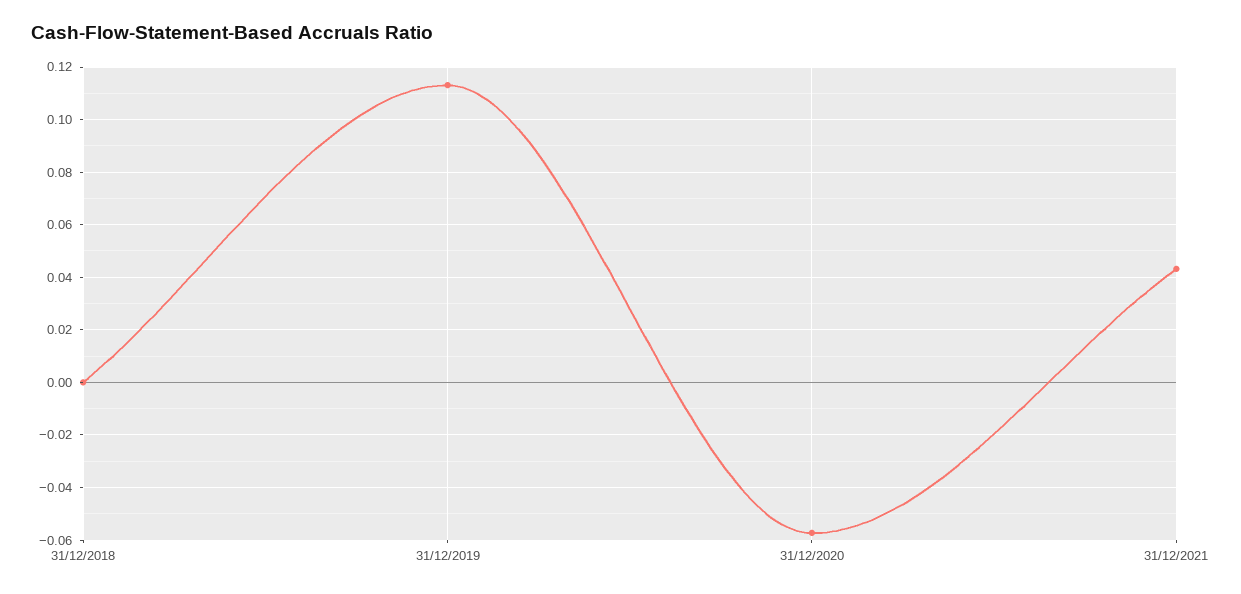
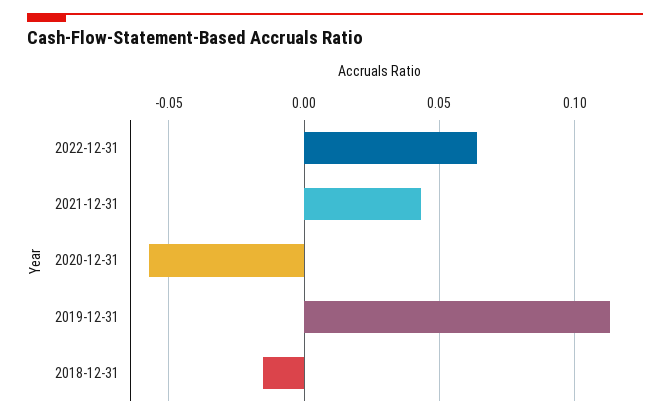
31/12/2018: 0 -> -0.015
2022-12-31: none -> 0.065

